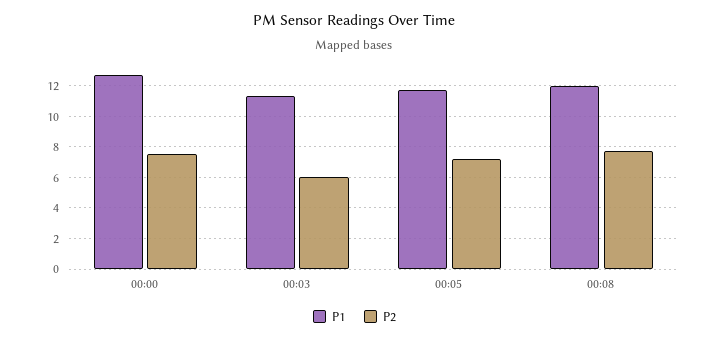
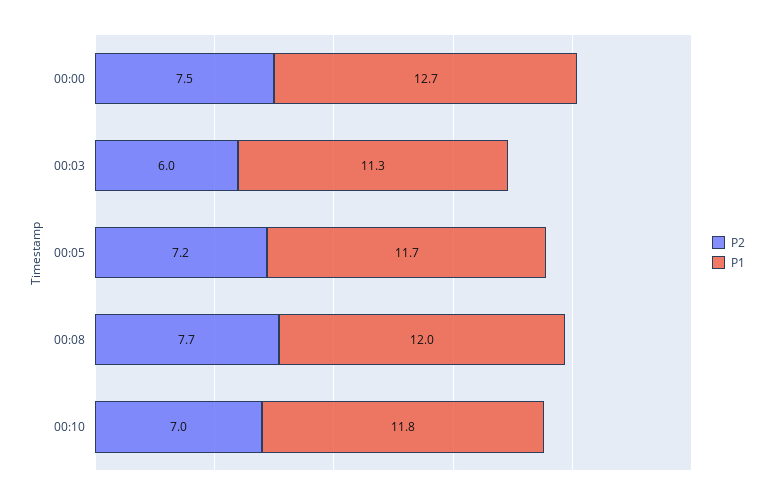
P2, 00:10: none -> 7
P1, 00:10: none -> 11.8

